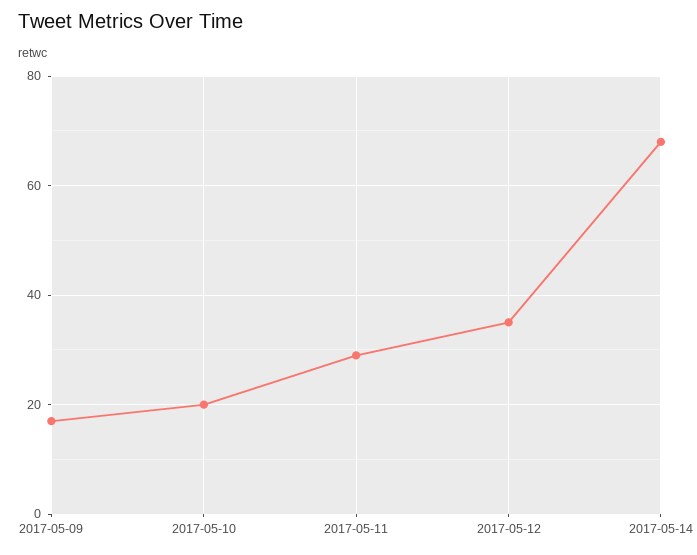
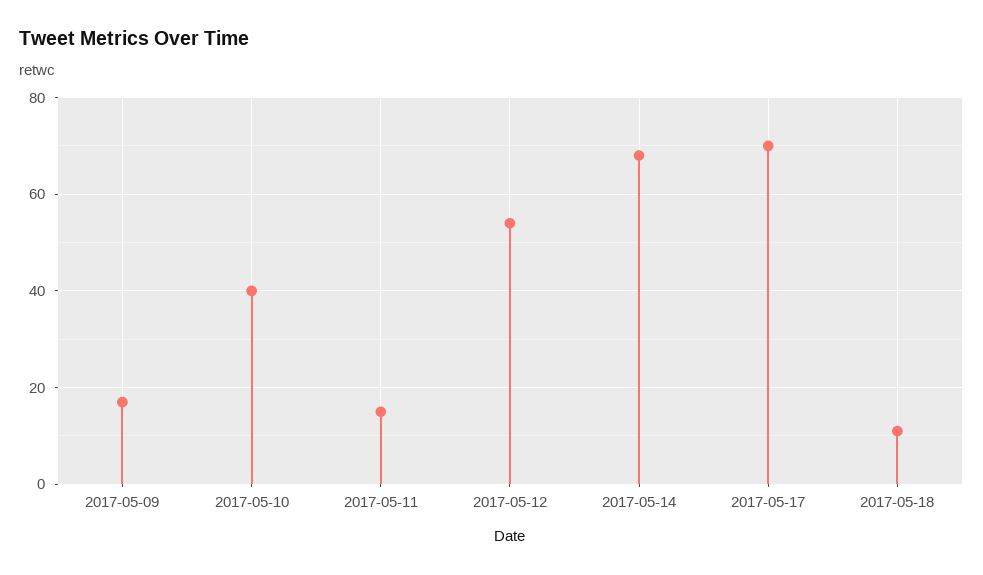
2017-05-10: 20 -> 40
2017-05-11: 30 -> 15
2017-05-12: 35 -> 55
2017-05-17: none -> 70
2017-05-18: none -> 10

